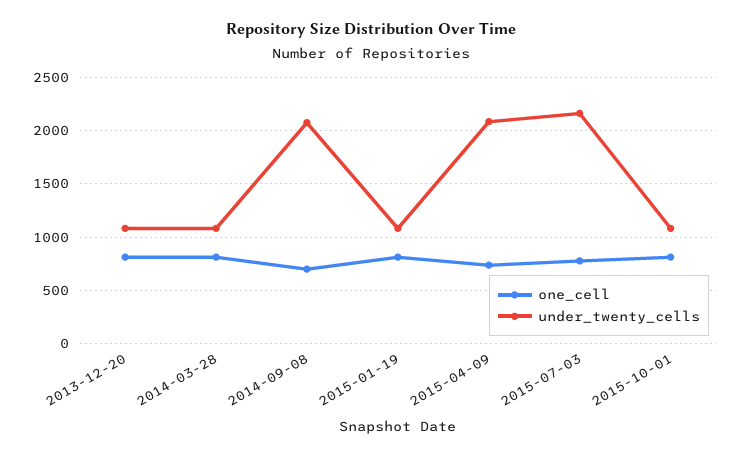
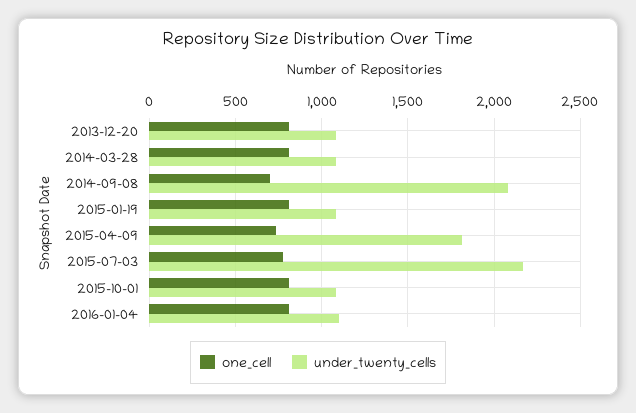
under_twenty_cells, 2015-04-09: 2100 -> 1800
one_cell, 2016-01-04: none -> 800
under_twenty_cells, 2016-01-04: none -> 1100

